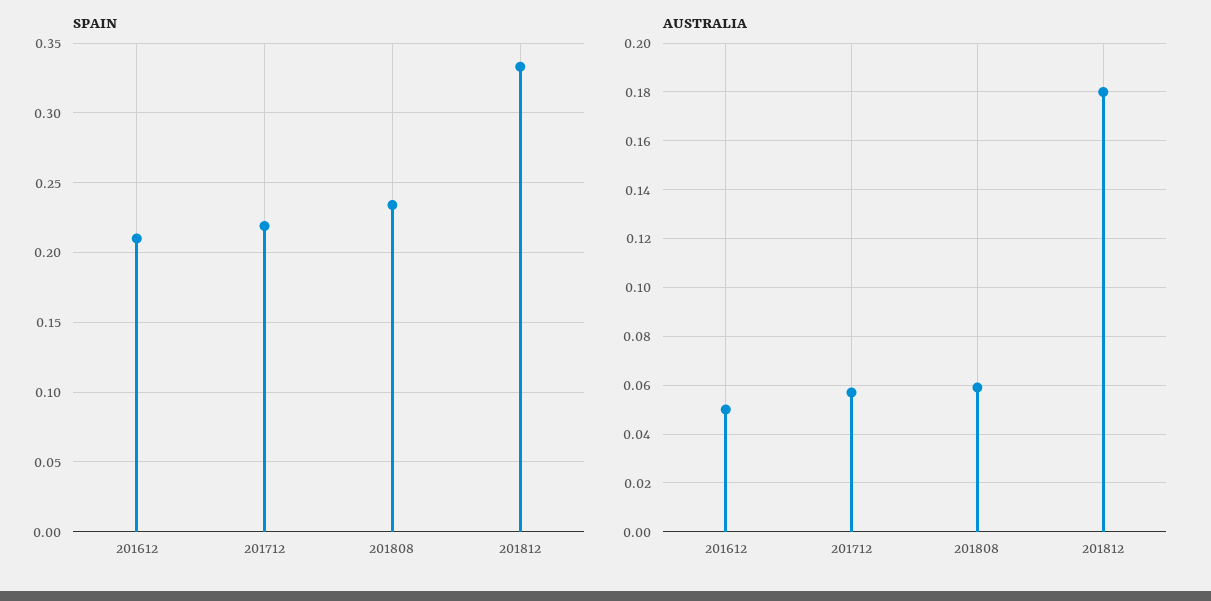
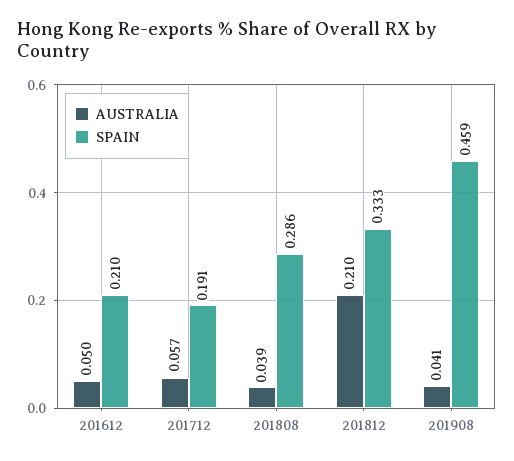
SPAIN, 201712: 0.22 -> 0.191
SPAIN, 201808: 0.235 -> 0.286
AUSTRALIA, 201808: 0.06 -> 0.039
AUSTRALIA, 201812: 0.18 -> 0.21
AUSTRALIA, 201908: none -> 0.041
SPAIN, 201908: none -> 0.459

